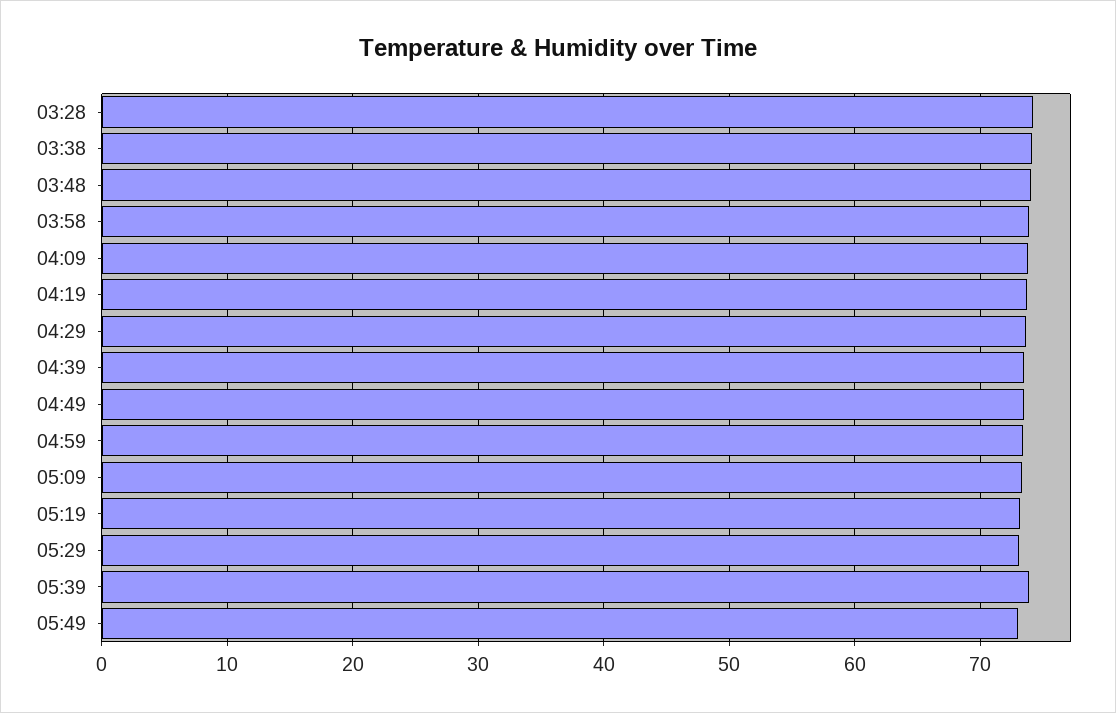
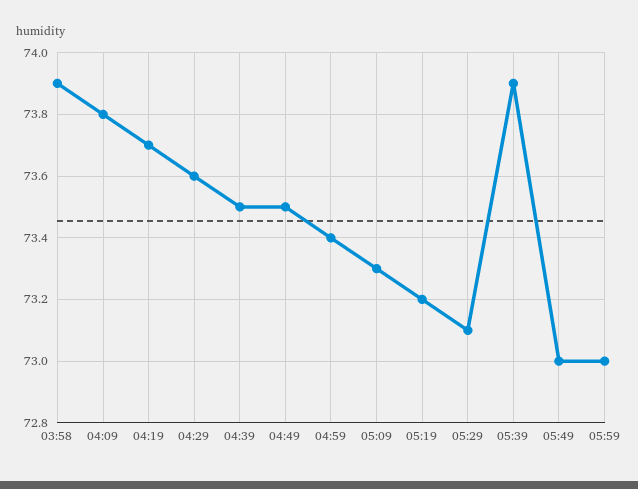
03:28: 74 -> none
03:38: 74 -> none
03:48: 74 -> none
05:59: none -> 73

